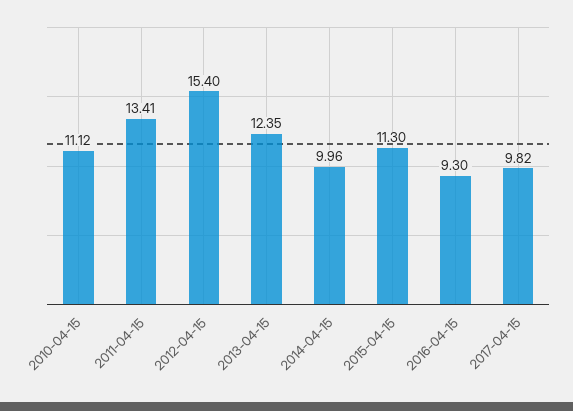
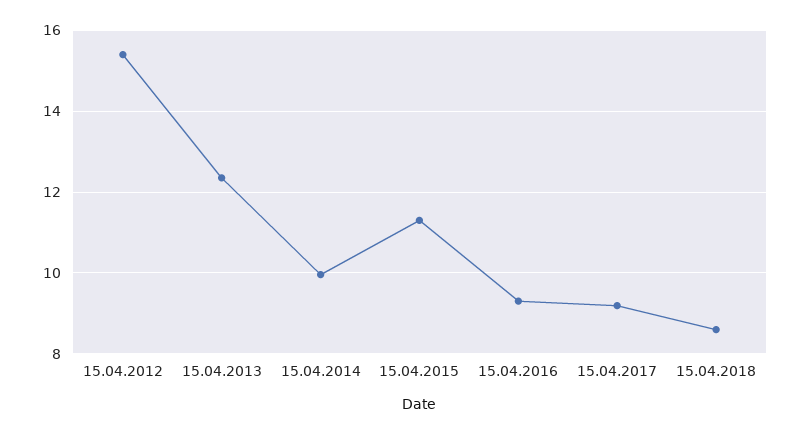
2010-04-15: 11.12 -> none
2011-04-15: 13.41 -> none
2017-04-15: 9.82 -> 9.2
15.04.2018: none -> 8.6

